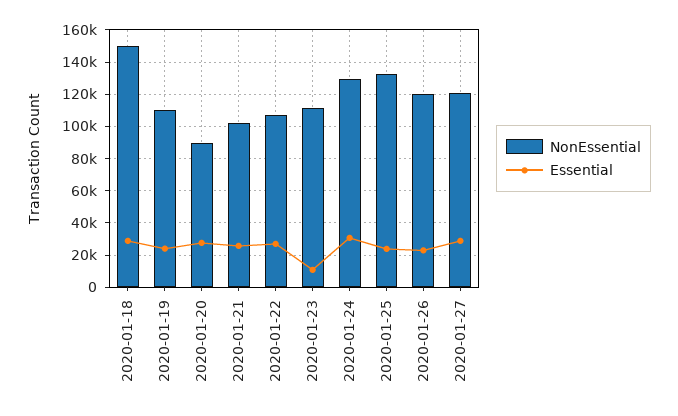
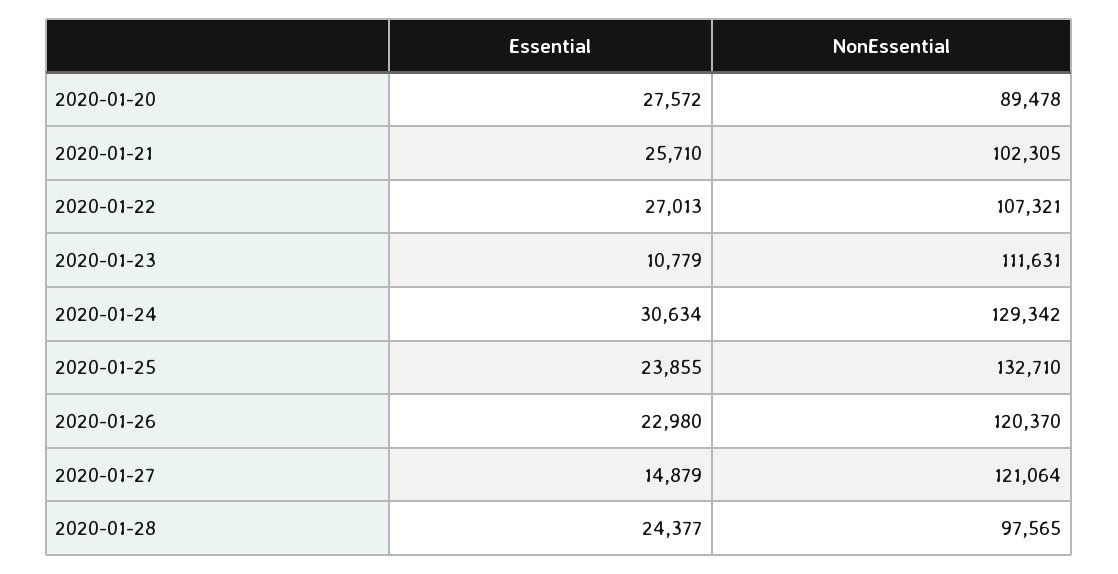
NonEssential, 2020-01-18: 150000 -> none
Essential, 2020-01-18: 30000 -> none
NonEssential, 2020-01-19: 110000 -> none
Essential, 2020-01-19: 25000 -> none
Essential, 2020-01-27: 30000 -> 14879
Essential, 2020-01-28: none -> 24377
NonEssential, 2020-01-28: none -> 97565

